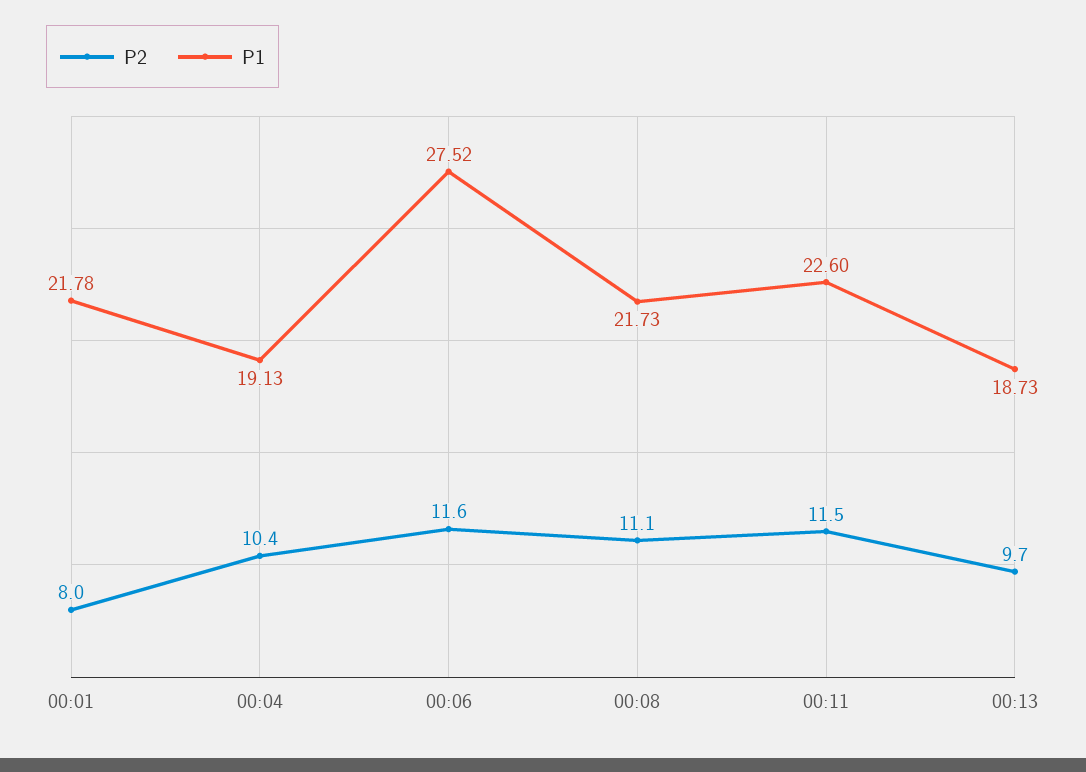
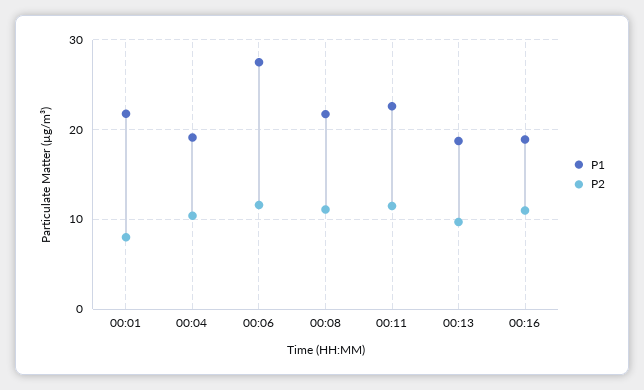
P1, 00:16: none -> 19
P2, 00:16: none -> 11

